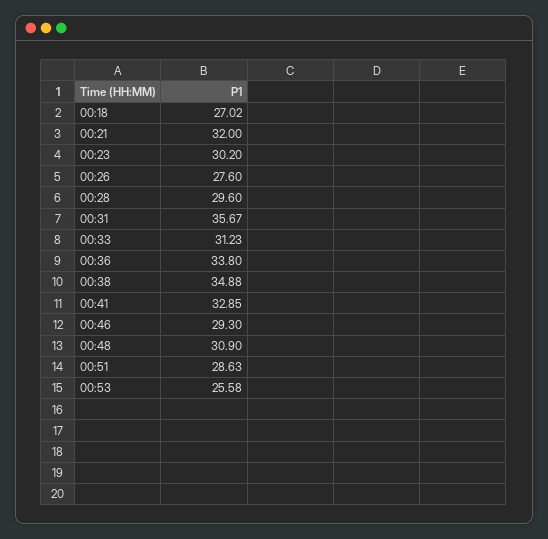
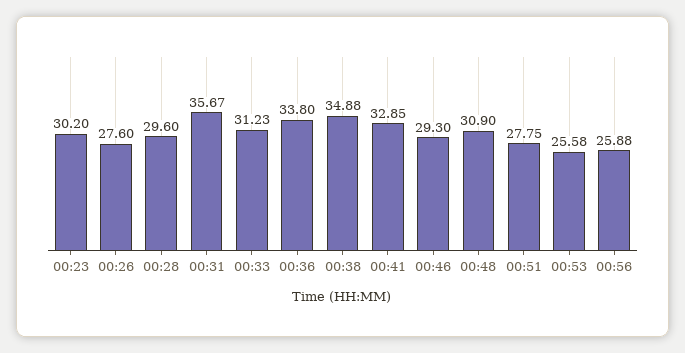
00:18: 27.02 -> none
00:21: 32 -> none
00:51: 28.63 -> 27.75
00:56: none -> 25.88

